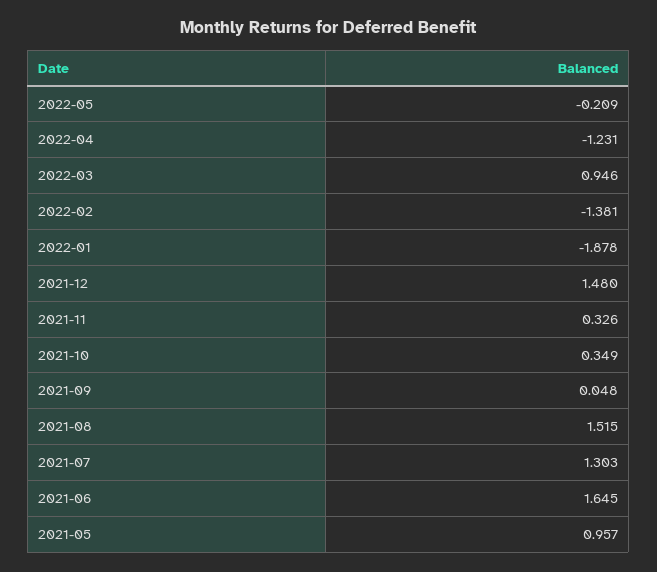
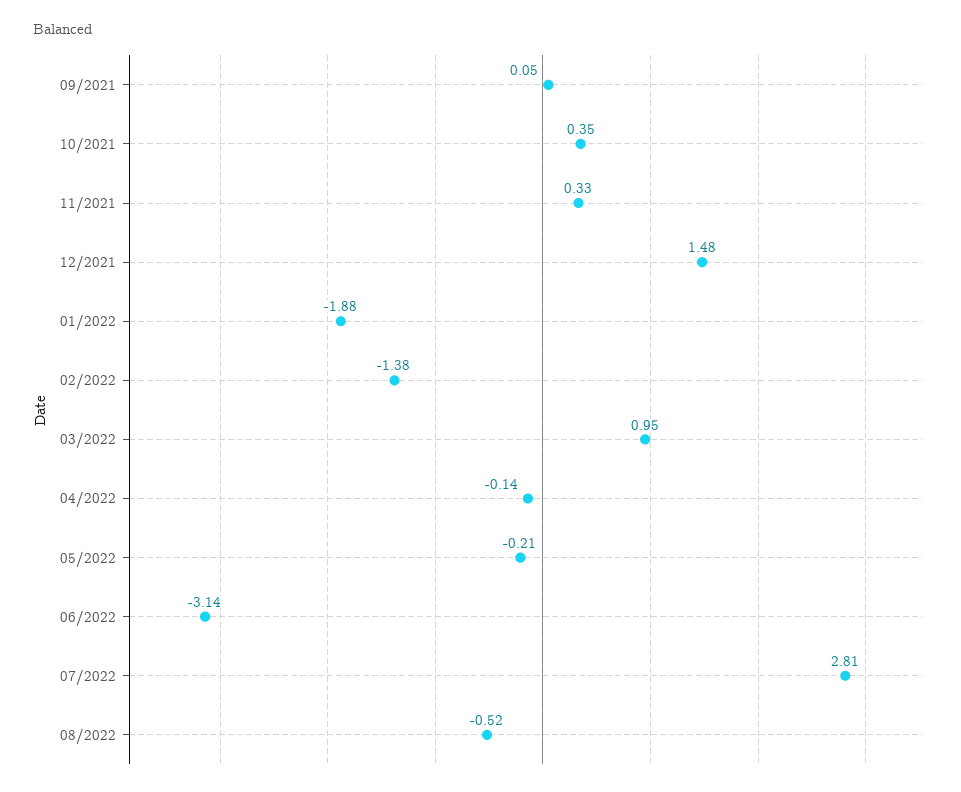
2022-04: -1.231 -> -0.14
2021-08: 1.515 -> none
2021-07: 1.303 -> none
2021-06: 1.645 -> none
2021-05: 0.957 -> none
06/2022: none -> -3.14
07/2022: none -> 2.81
08/2022: none -> -0.52

